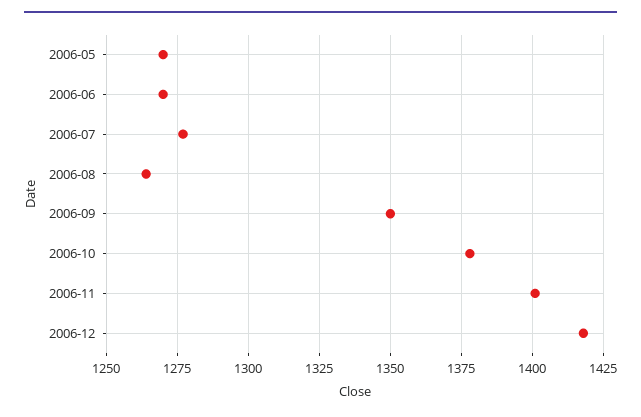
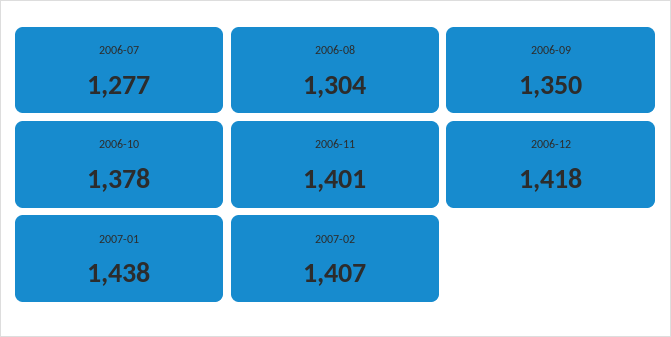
2006-05: 1270 -> none
2006-06: 1270 -> none
2006-08: 1265 -> 1304
2007-01: none -> 1438
2007-02: none -> 1407

